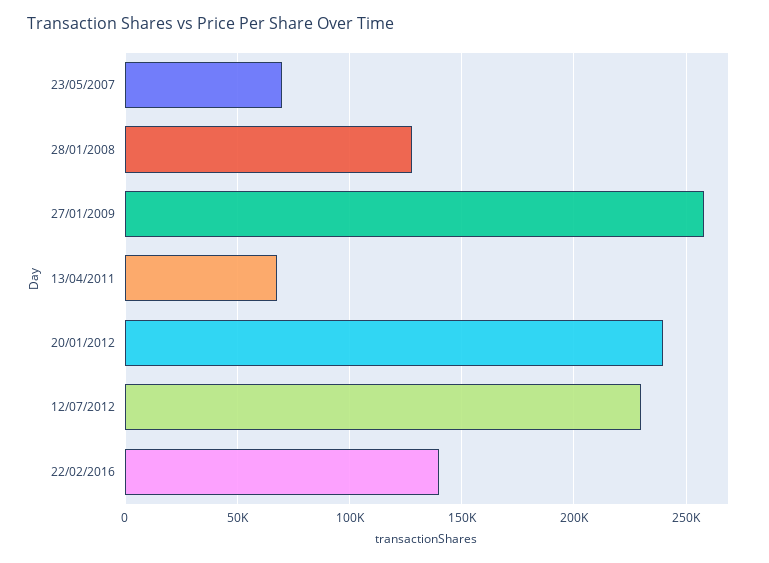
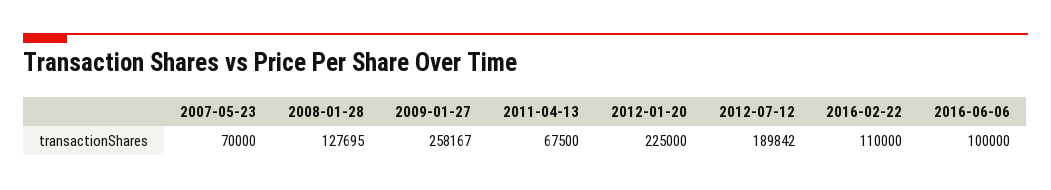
20/01/2012: 240000 -> 225000
12/07/2012: 230000 -> 189842
22/02/2016: 140000 -> 110000
2016-06-06: none -> 100000

